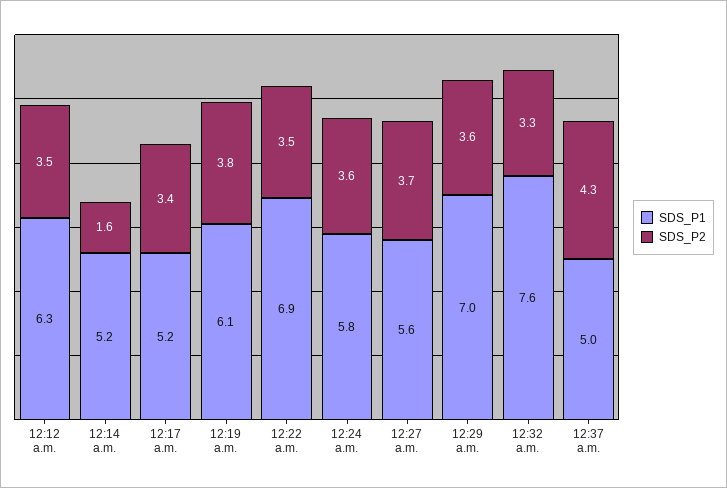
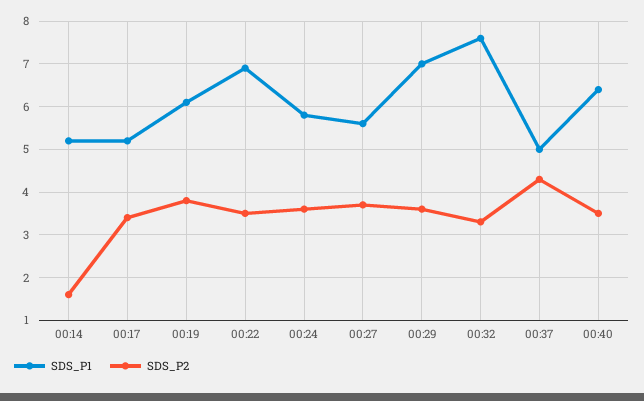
SDS_P1, 12:12 a.m.: 6.3 -> none
SDS_P2, 12:12 a.m.: 3.5 -> none
SDS_P1, 00:40: none -> 6.5
SDS_P2, 00:40: none -> 3.5

